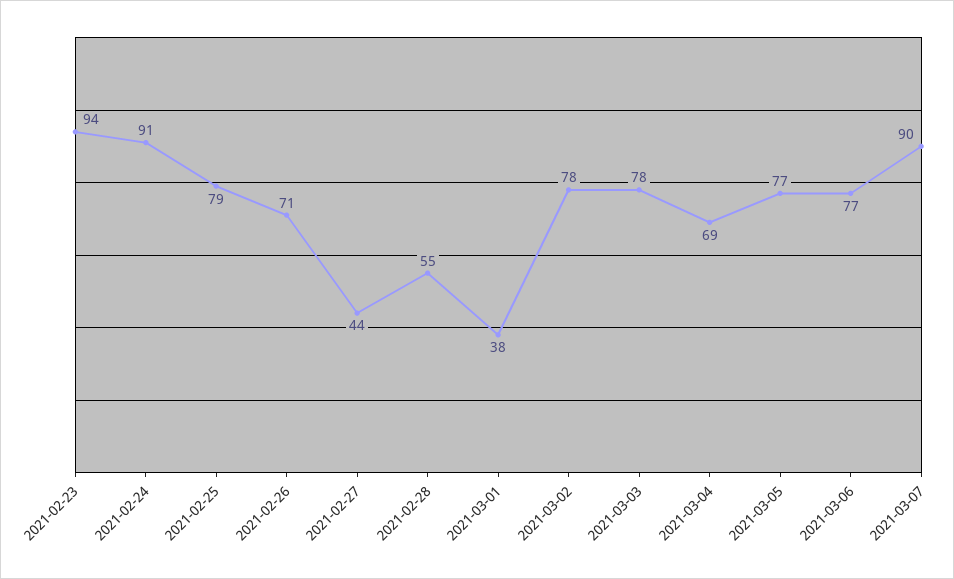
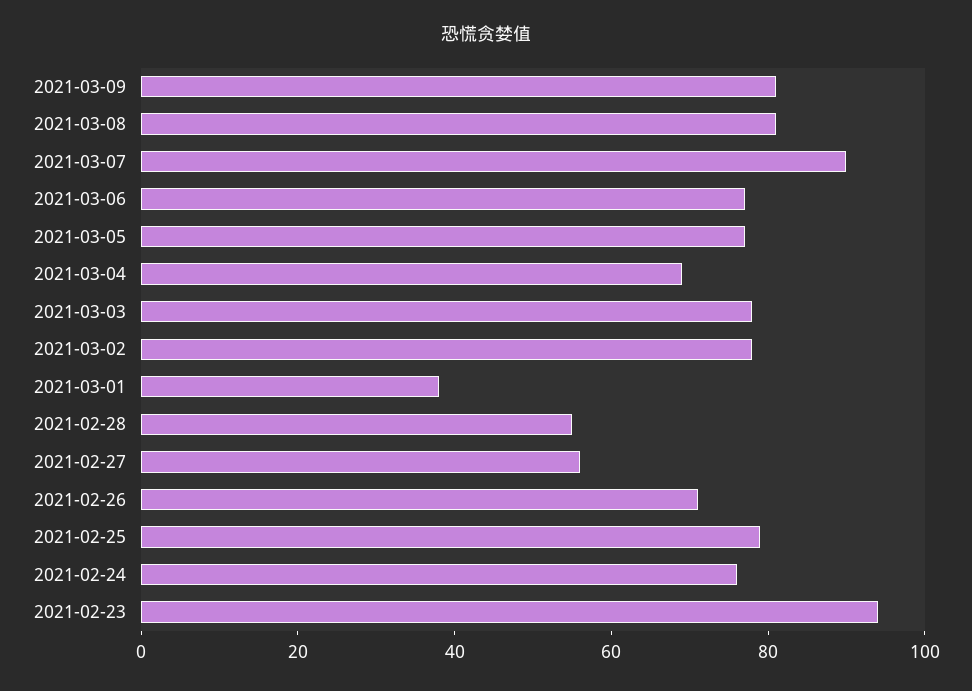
2021-02-24: 91 -> 75
2021-02-27: 44 -> 55
2021-03-09: none -> 80
2021-03-08: none -> 80

